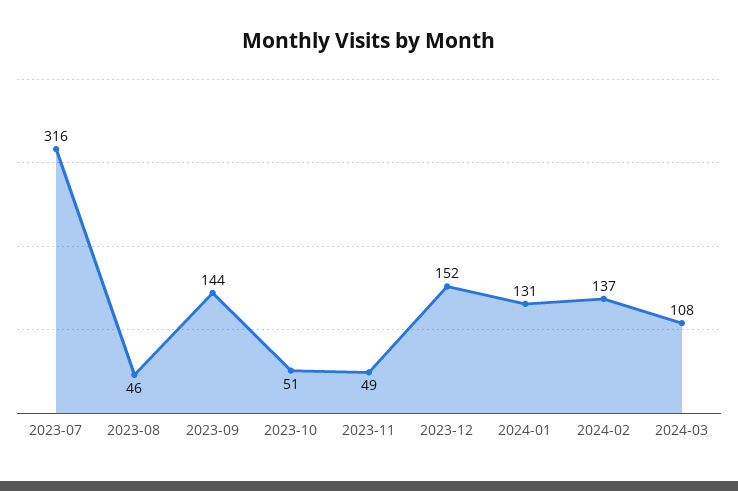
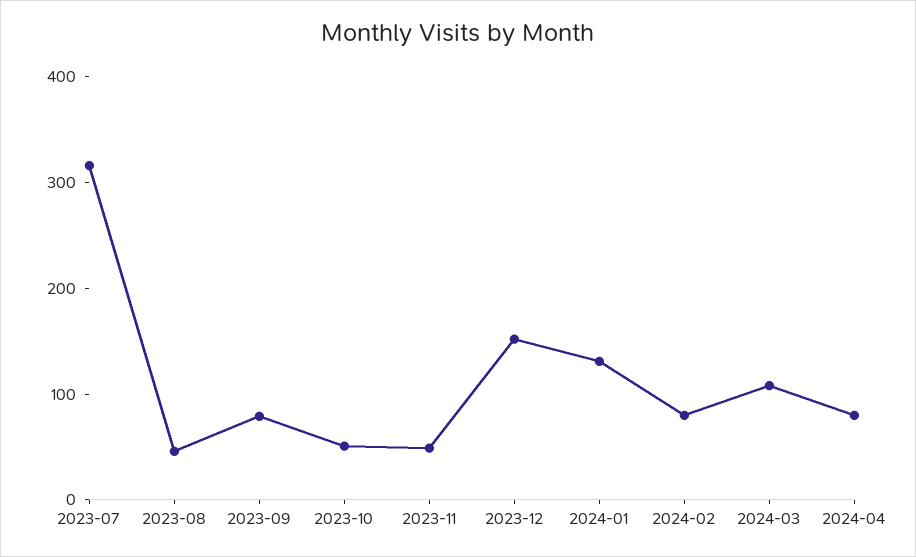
2023-09: 144 -> 80
2024-02: 137 -> 80
2024-04: none -> 80

